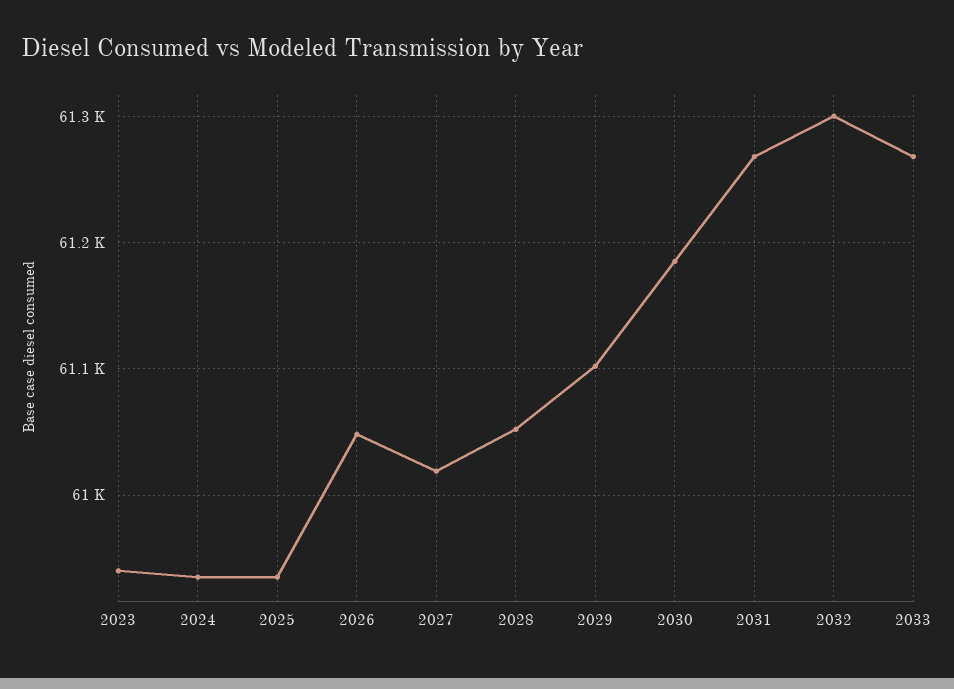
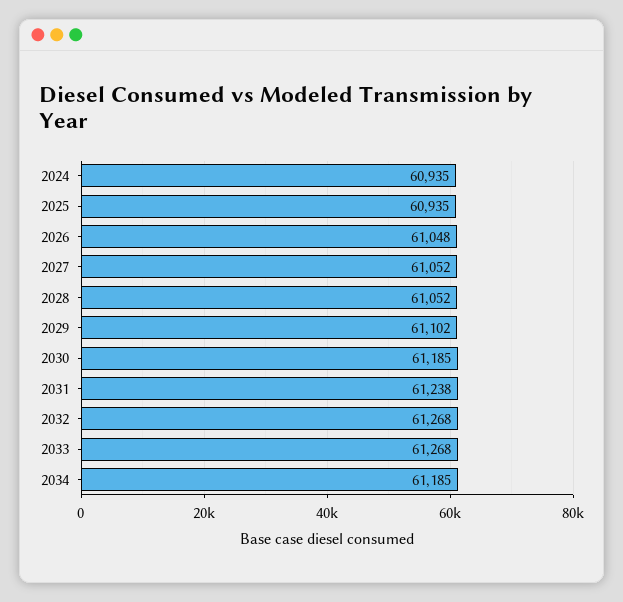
2023: 60940 -> none
2027: 61020 -> 61052
2031: 61270 -> 61238
2032: 61300 -> 61268
2034: none -> 61185

